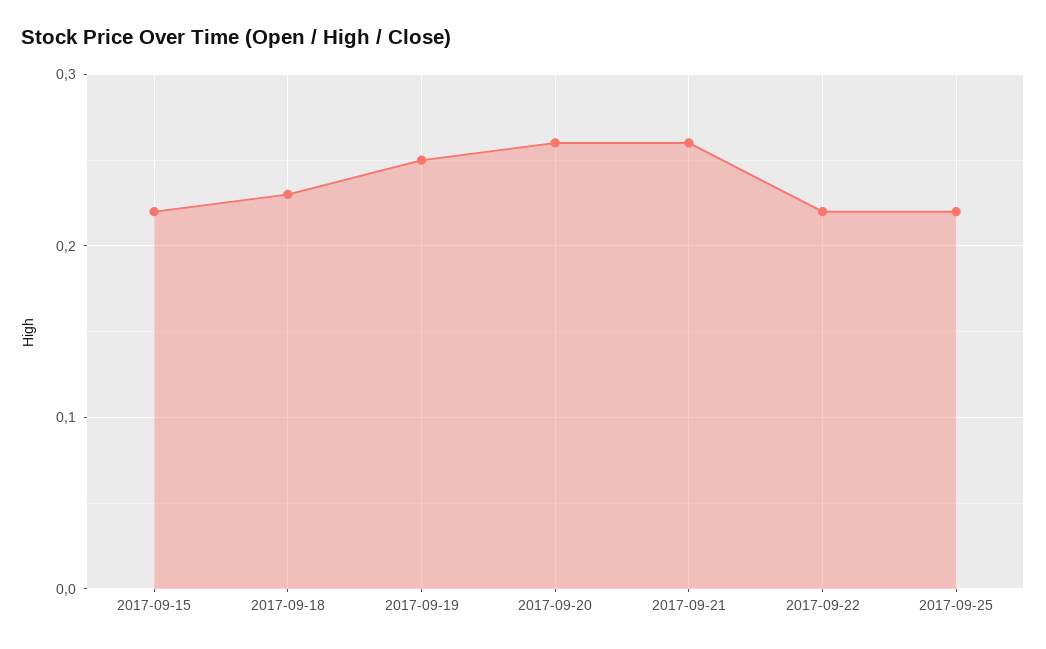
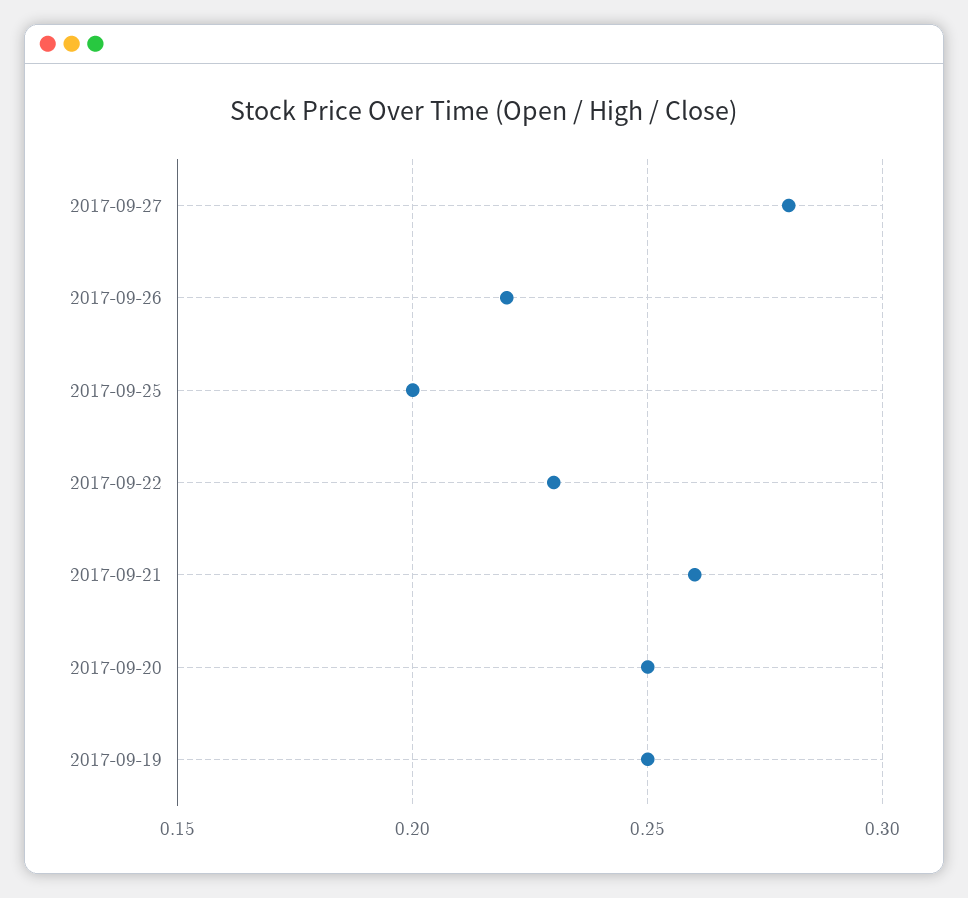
2017-09-15: 0.22 -> none
2017-09-18: 0.23 -> none
2017-09-20: 0.26 -> 0.25
2017-09-22: 0.22 -> 0.23
2017-09-25: 0.22 -> 0.2
2017-09-27: none -> 0.28
2017-09-26: none -> 0.22

